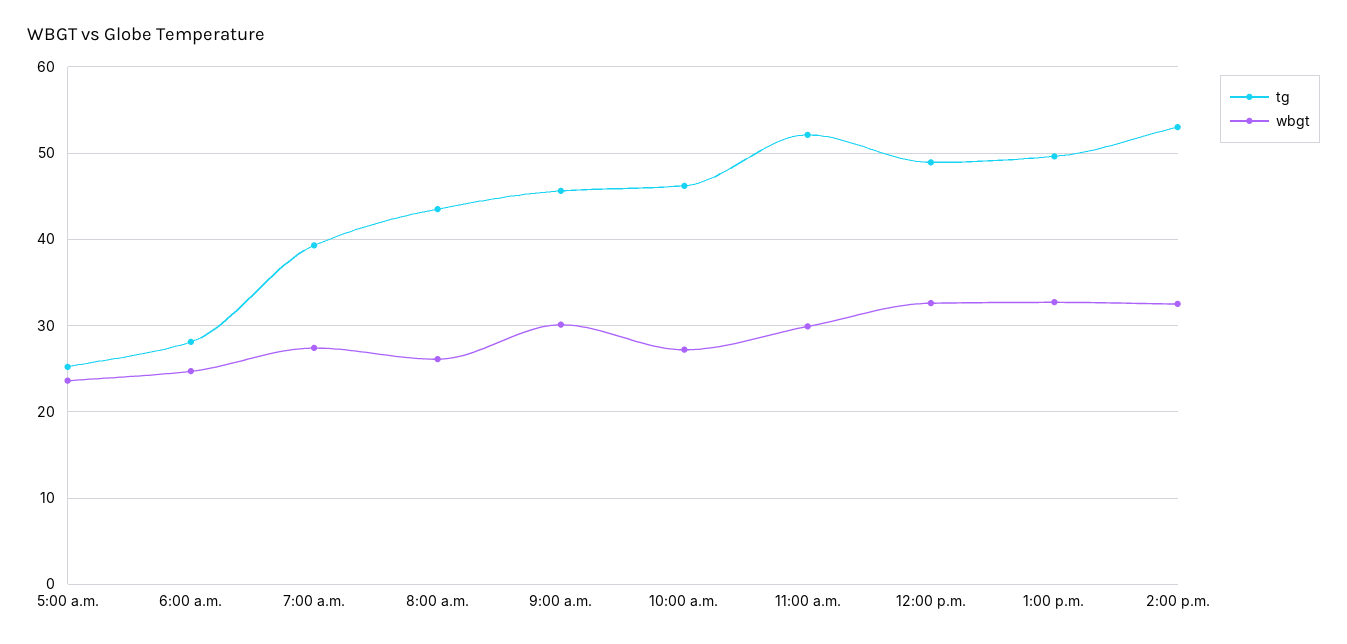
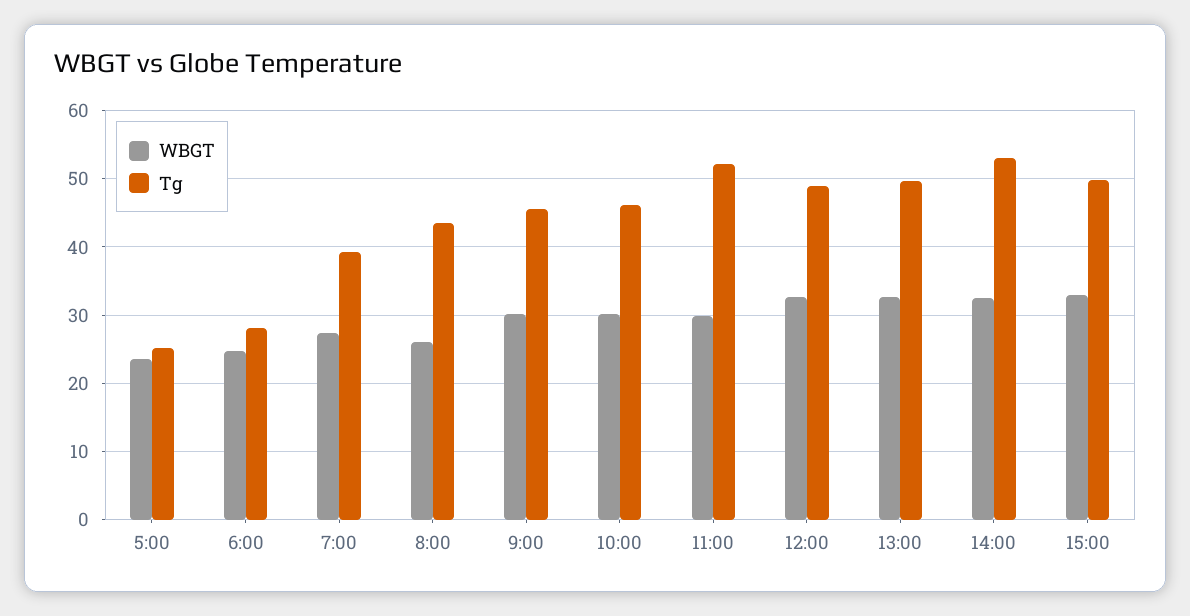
wbgt, 10:00 a.m.: 27 -> 30
wbgt, 15:00: none -> 33
tg, 15:00: none -> 50

